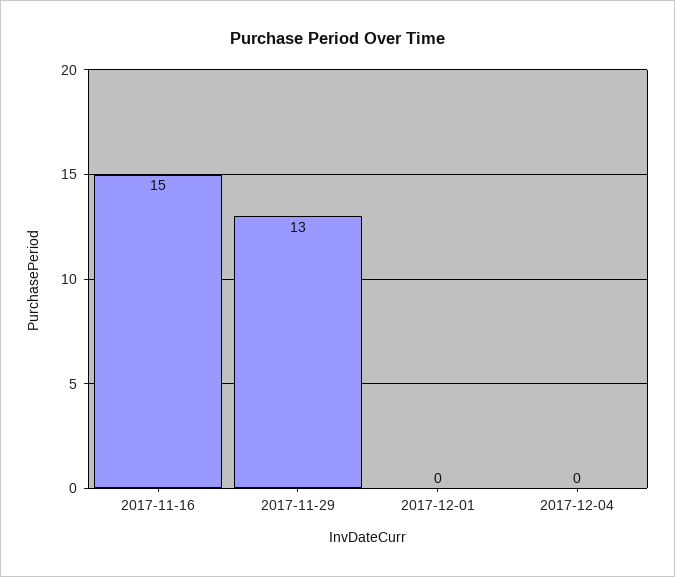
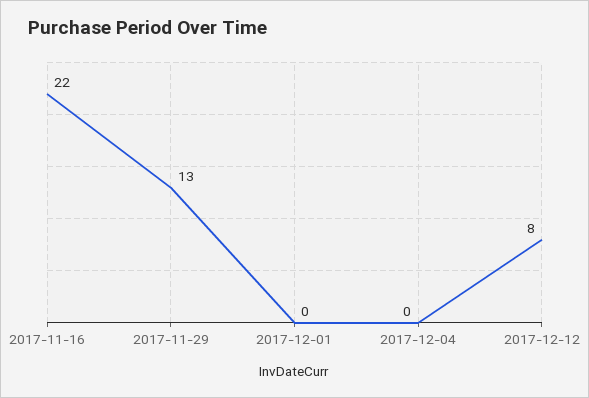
2017-11-16: 15 -> 22
2017-12-12: none -> 8

